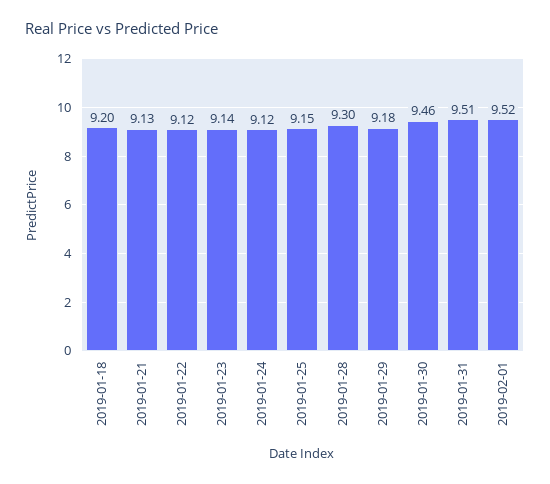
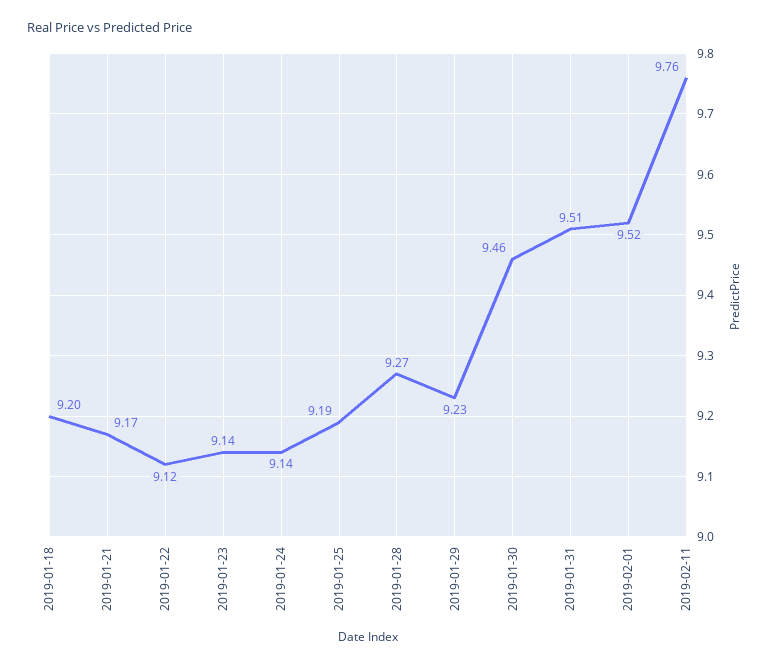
2019-01-21: 9.13 -> 9.17
2019-01-24: 9.12 -> 9.14
2019-01-25: 9.15 -> 9.19
2019-01-28: 9.3 -> 9.27
2019-01-29: 9.18 -> 9.23
2019-02-11: none -> 9.76

